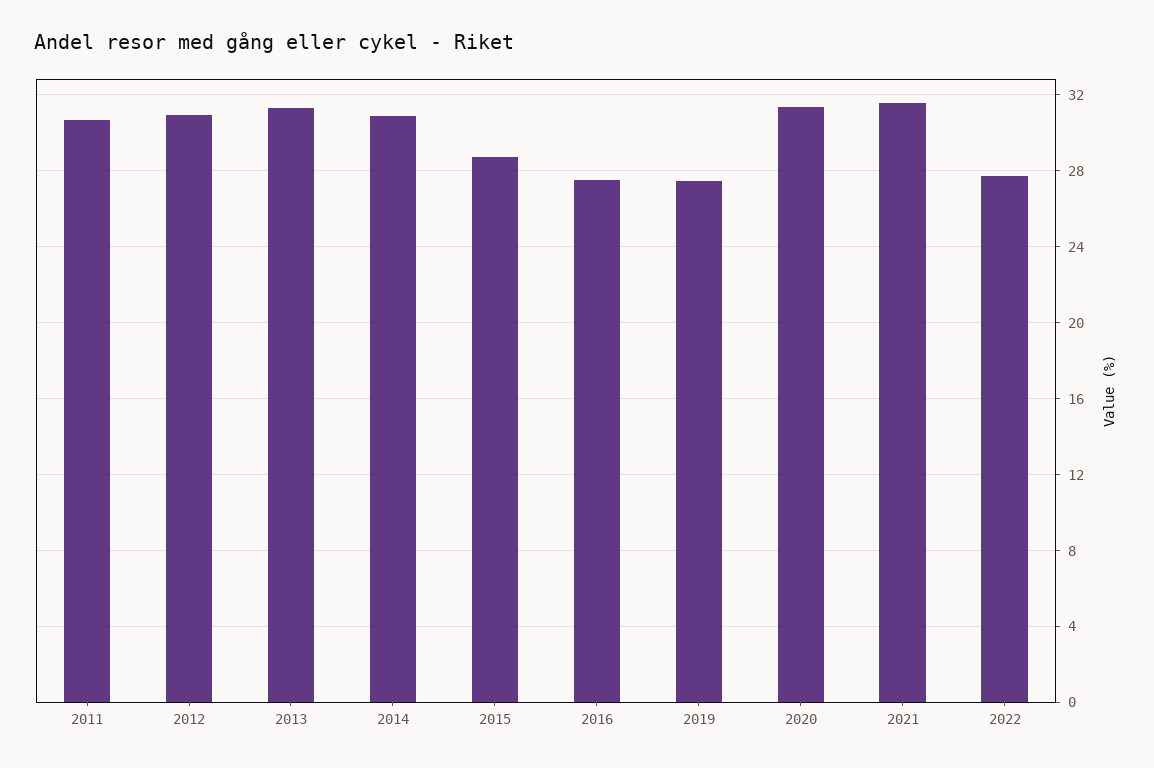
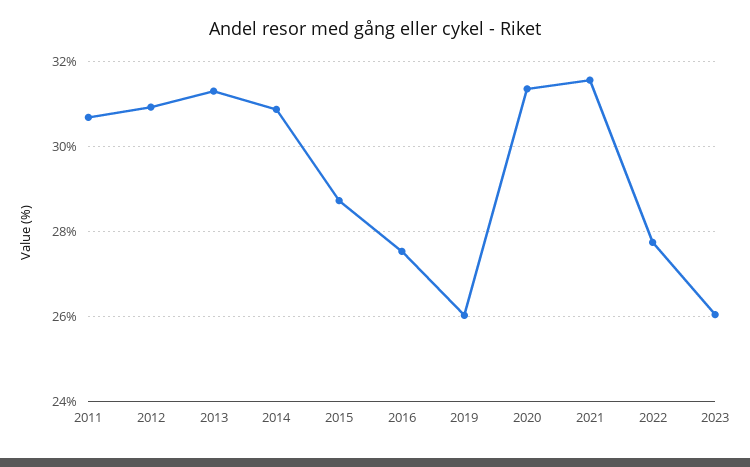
2019: 27.5 -> 26
2023: none -> 26

